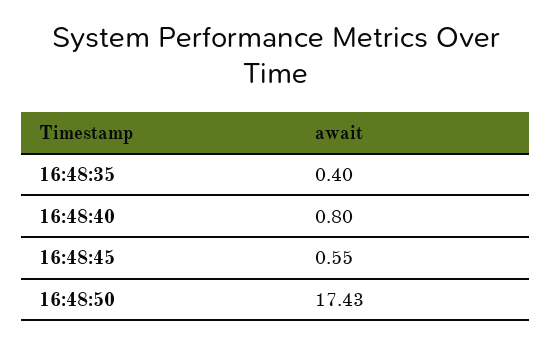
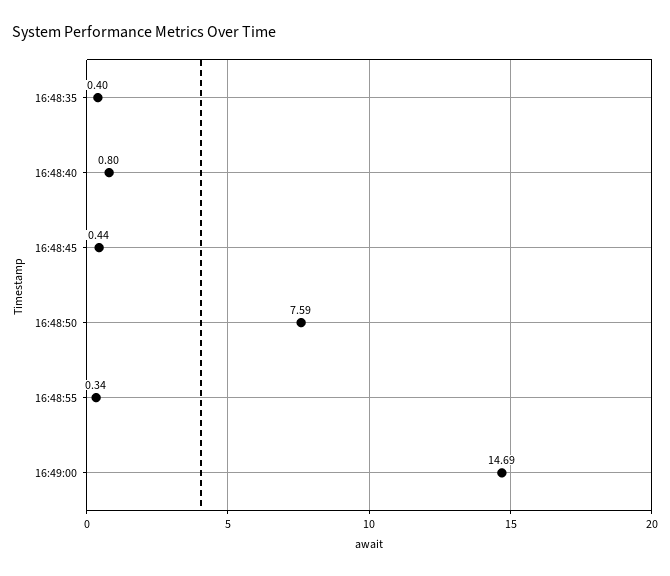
16:48:45: 0.55 -> 0.44
16:48:50: 17.43 -> 7.59
16:48:55: none -> 0.34
16:49:00: none -> 14.69

